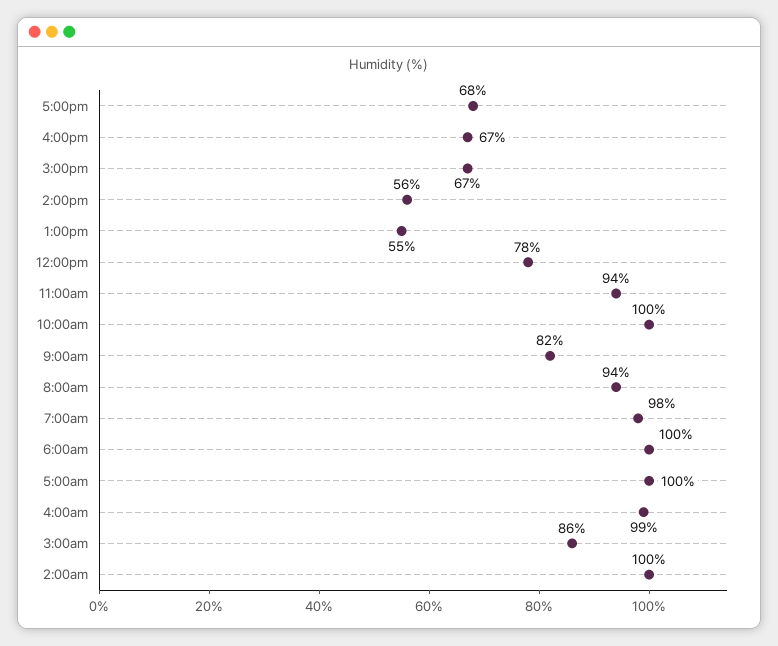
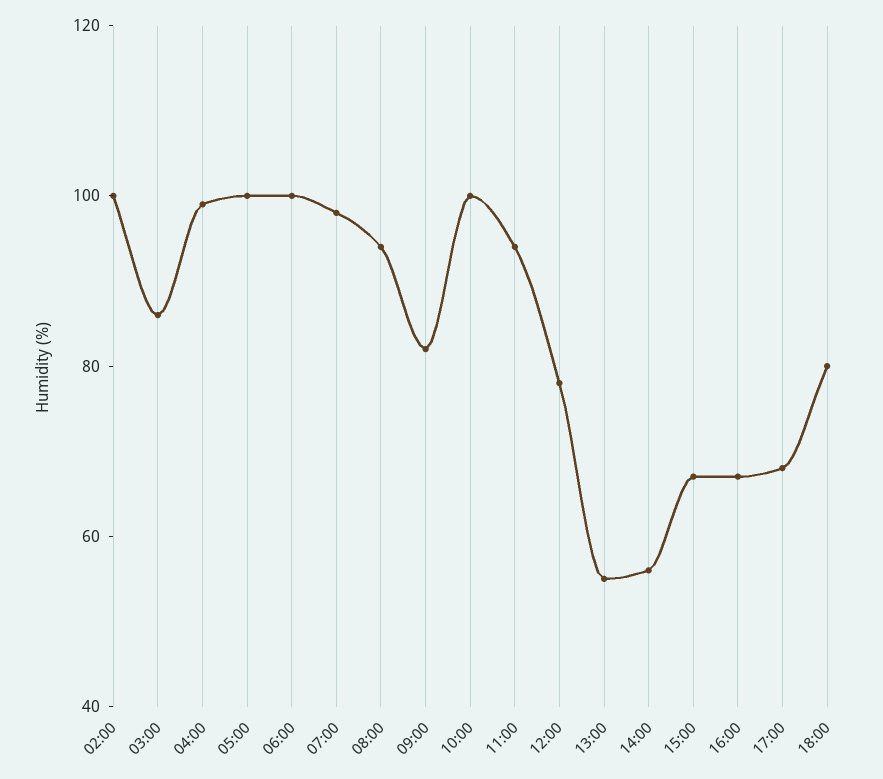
18:00: none -> 80

